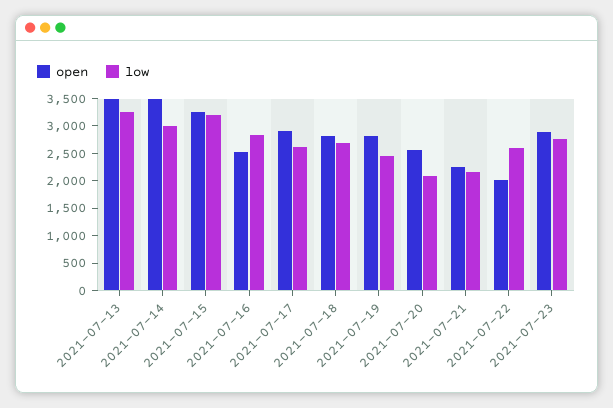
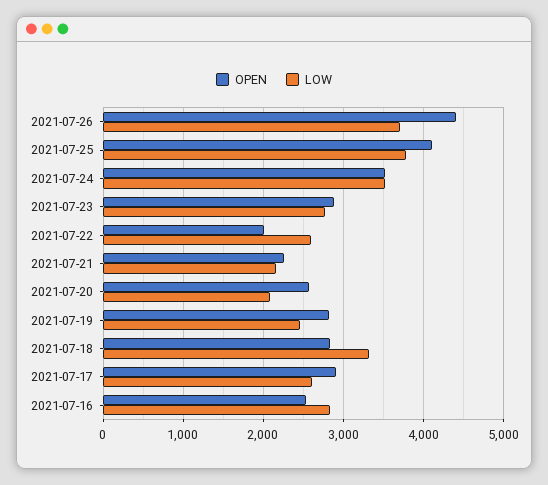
open, 2021-07-13: 3500 -> none
low, 2021-07-13: 3250 -> none
open, 2021-07-14: 3500 -> none
low, 2021-07-14: 3000 -> none
open, 2021-07-15: 3250 -> none
low, 2021-07-15: 3250 -> none
low, 2021-07-18: 2750 -> 3300
open, 2021-07-26: none -> 4400
low, 2021-07-26: none -> 3700
open, 2021-07-25: none -> 4100
low, 2021-07-25: none -> 3800
open, 2021-07-24: none -> 3500
low, 2021-07-24: none -> 3500

